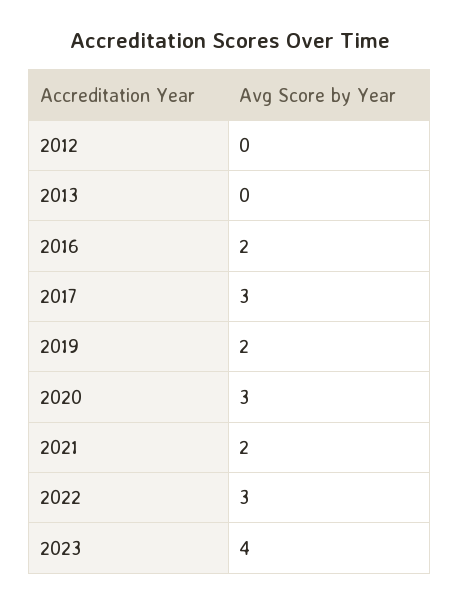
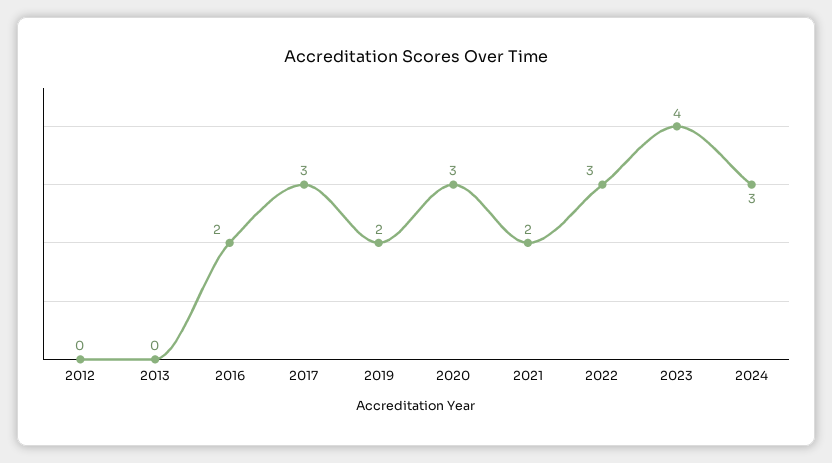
2024: none -> 3

